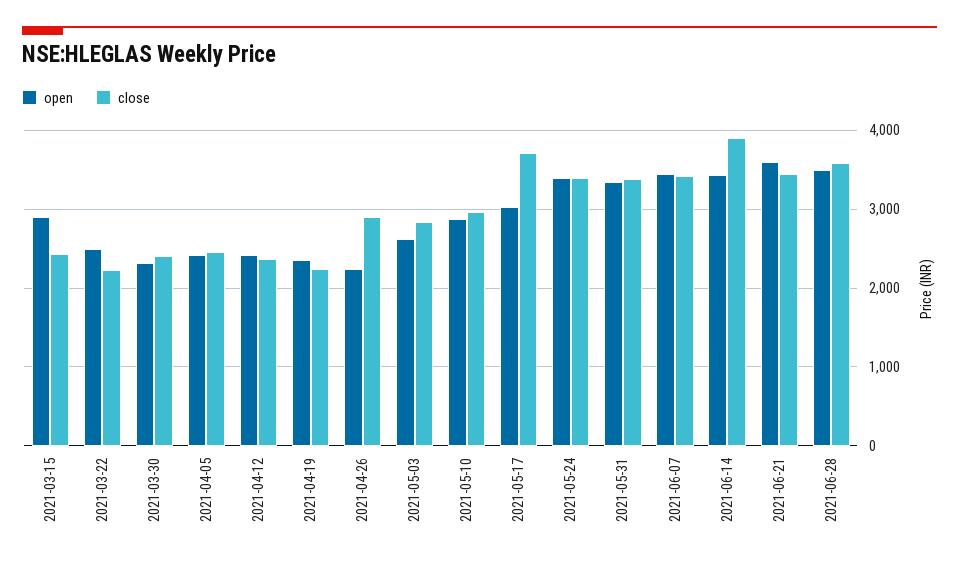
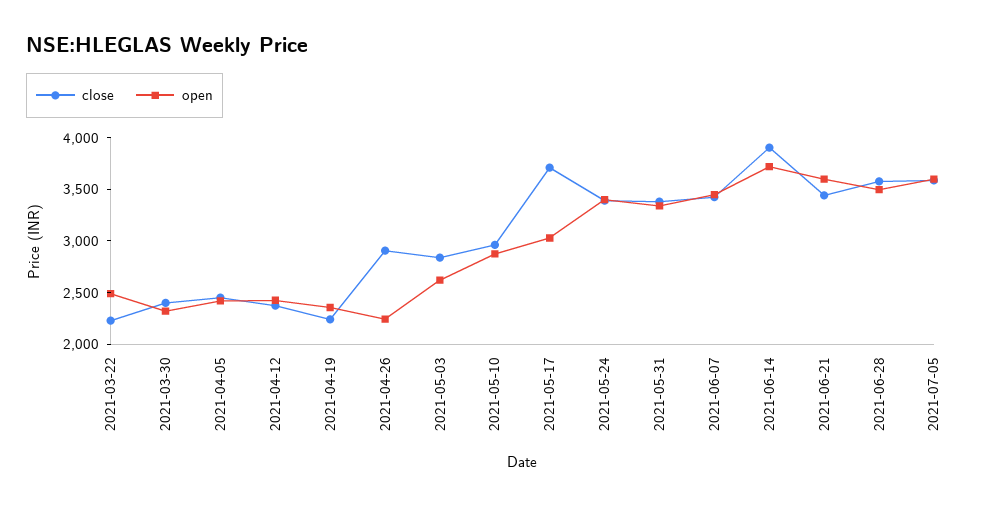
open, 2021-03-15: 2900 -> none
close, 2021-03-15: 2400 -> none
open, 2021-06-14: 3400 -> 3700
close, 2021-07-05: none -> 3600
open, 2021-07-05: none -> 3600

